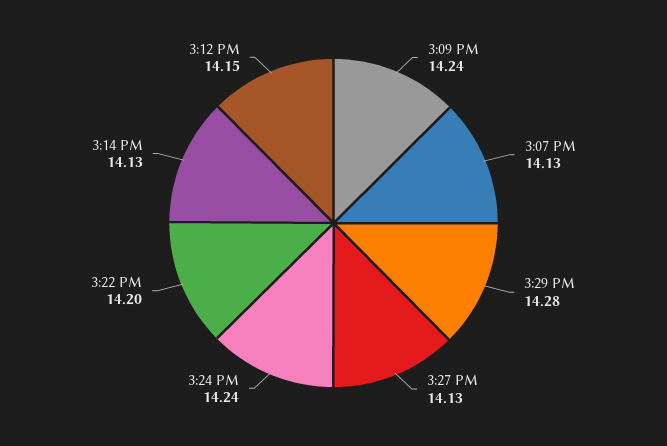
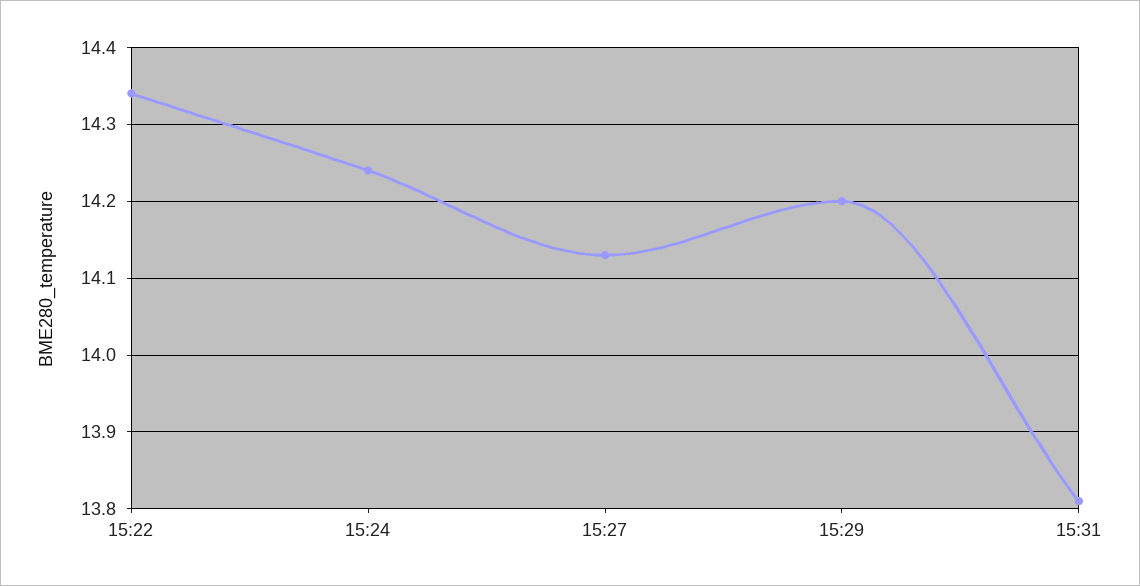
3:09 PM: 14.24 -> none
3:07 PM: 14.13 -> none
3:29 PM: 14.28 -> 14.2
3:22 PM: 14.2 -> 14.34
3:14 PM: 14.13 -> none
3:12 PM: 14.15 -> none
15:31: none -> 13.81

